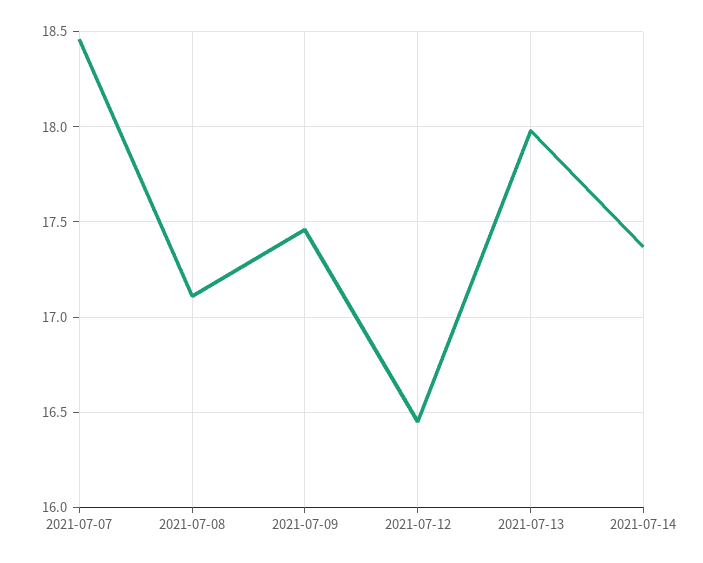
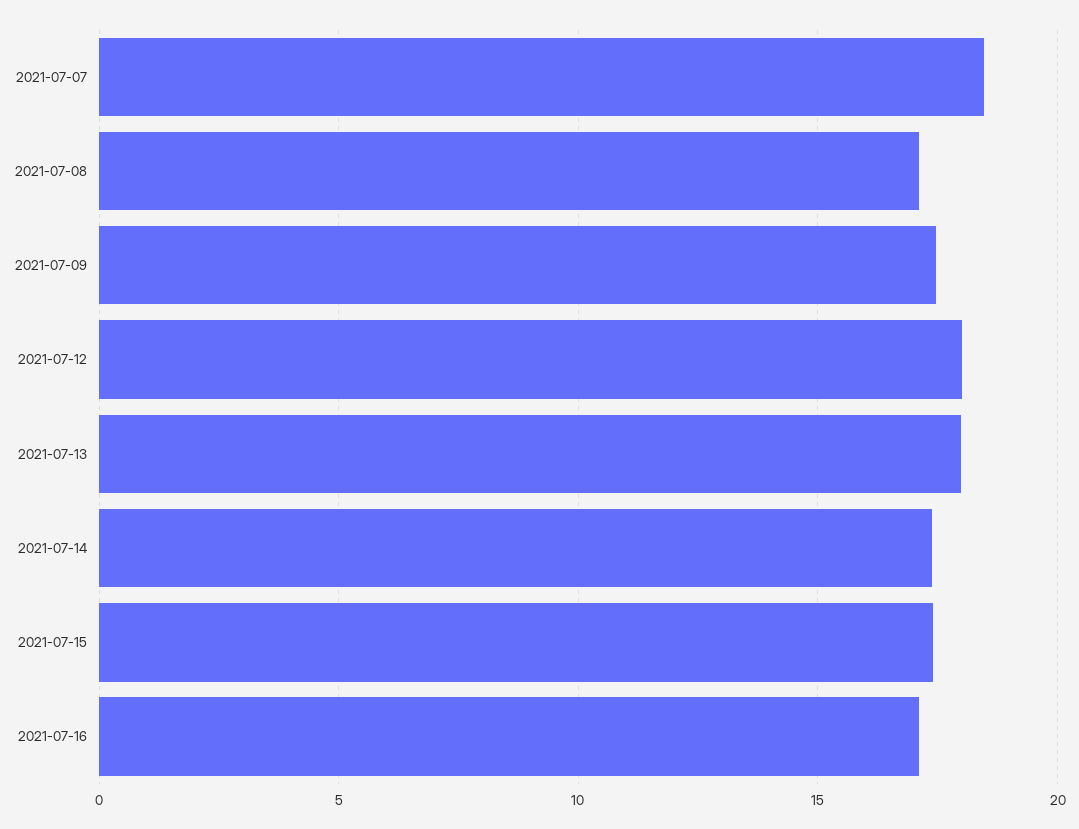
2021-07-12: 16.45 -> 18
2021-07-15: none -> 17.5
2021-07-16: none -> 17

